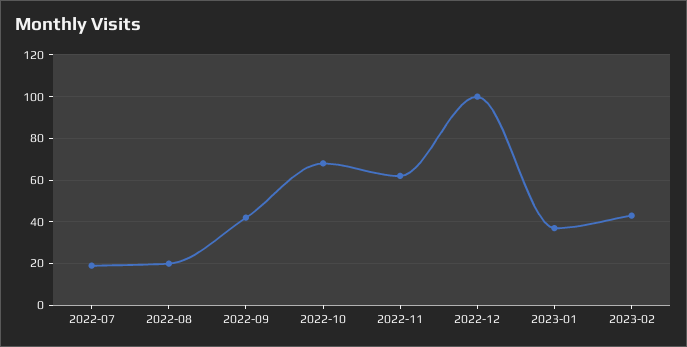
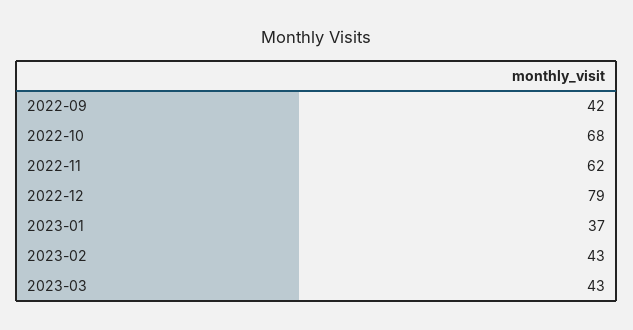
2022-07: 20 -> none
2022-08: 20 -> none
2022-12: 100 -> 79
2023-03: none -> 43

